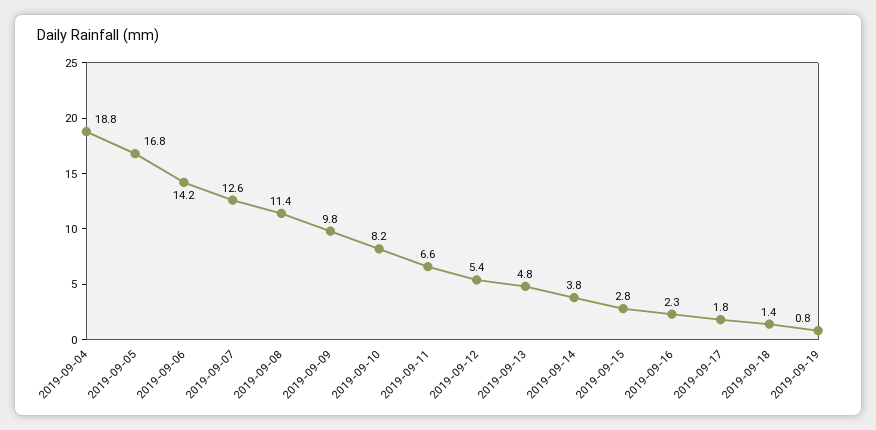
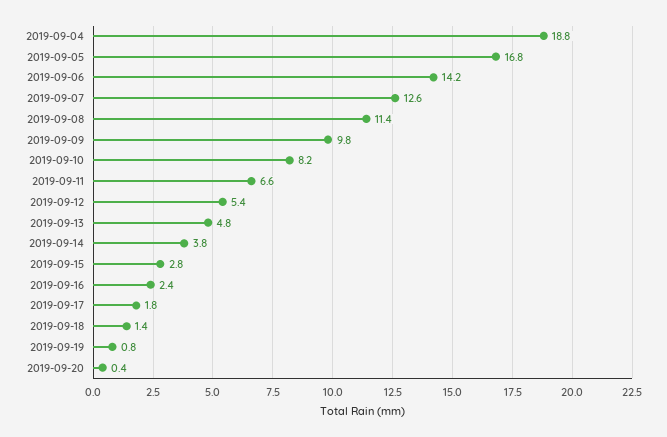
2019-09-16: 2.3 -> 2.4
2019-09-20: none -> 0.4

